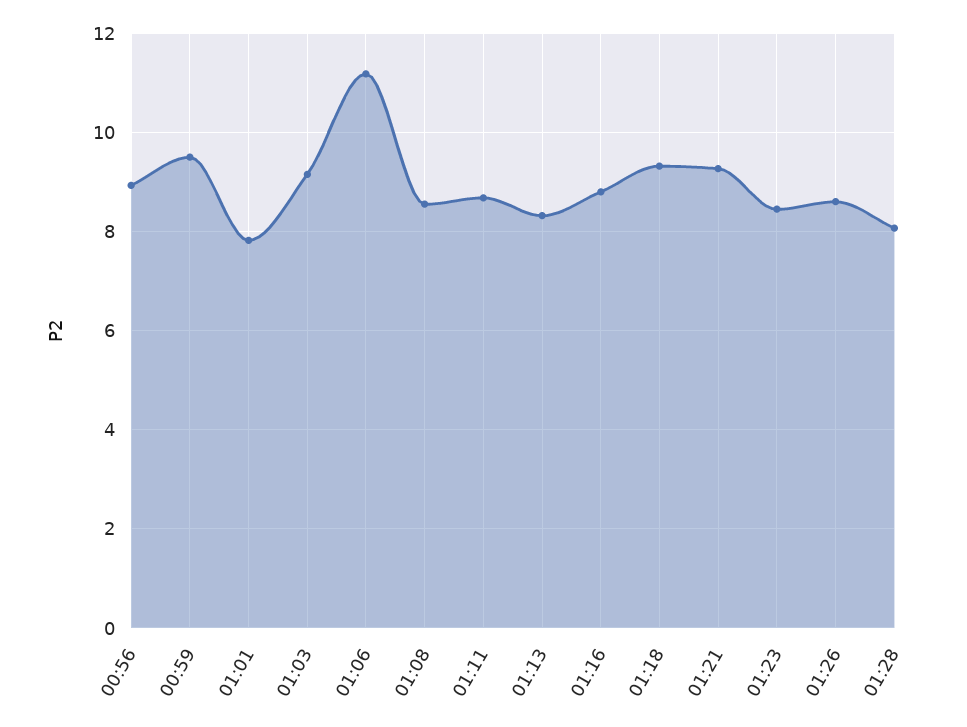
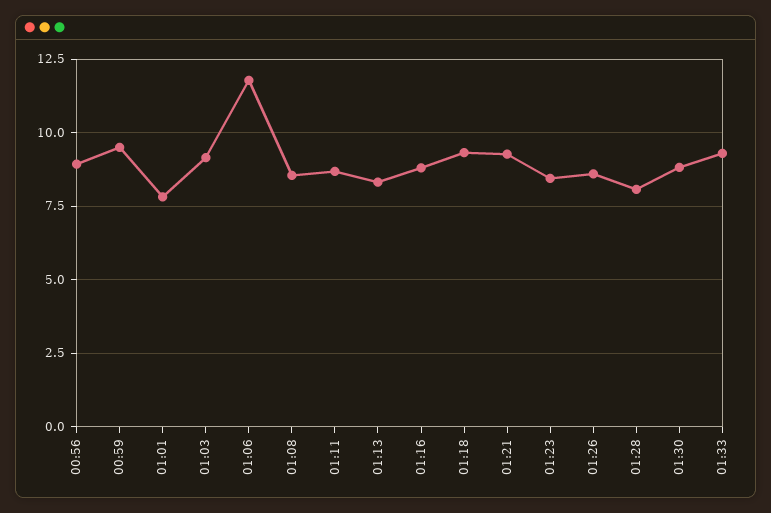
01:06: 11.2 -> 11.75
01:30: none -> 8.75
01:33: none -> 9.25

